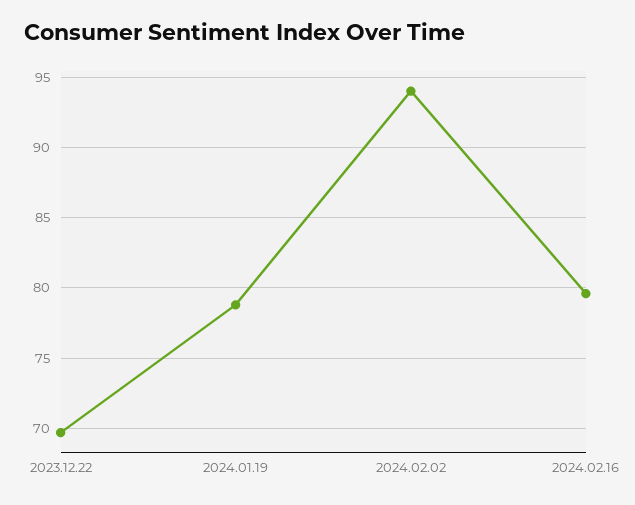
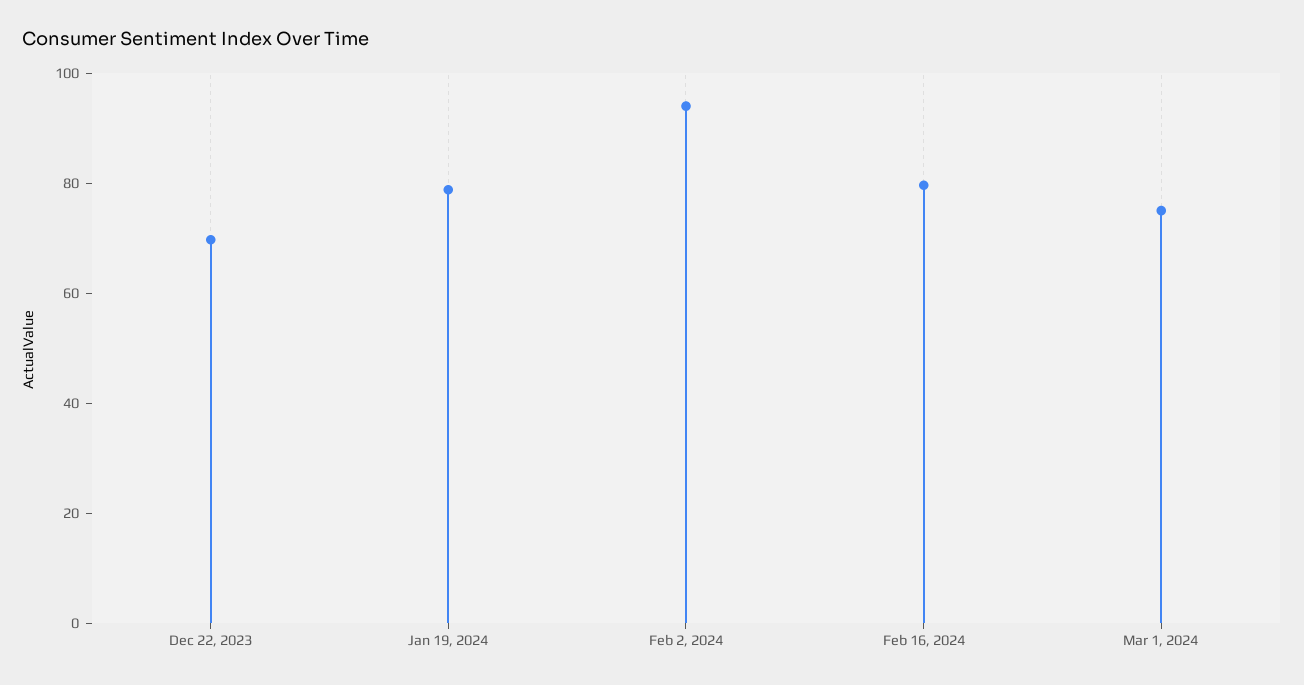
Mar 1, 2024: none -> 75

